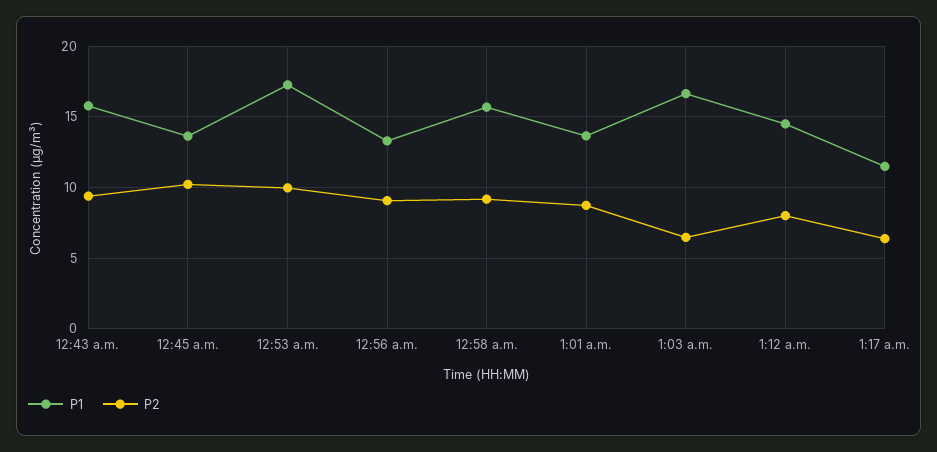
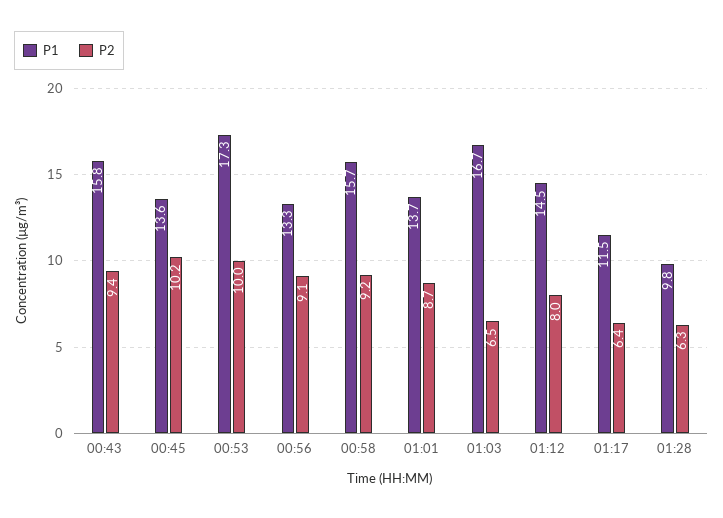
P1, 01:28: none -> 9.8
P2, 01:28: none -> 6.3

